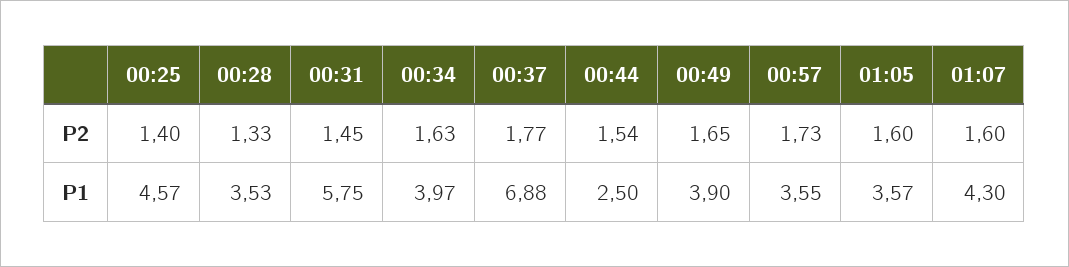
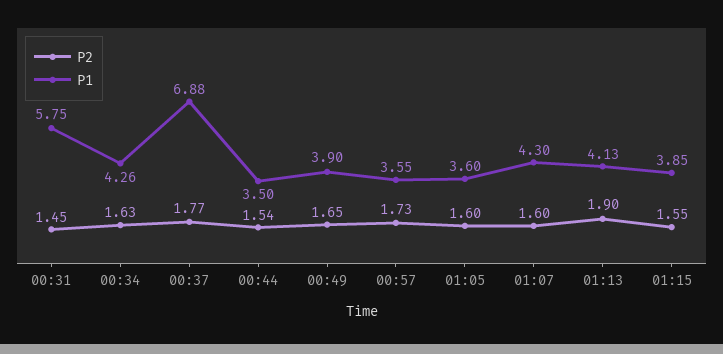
P2, 00:25: 1.4 -> none
P2, 00:28: 1.33 -> none
P1, 00:25: 4.57 -> none
P1, 00:28: 3.53 -> none
P1, 00:34: 3.97 -> 4.26
P1, 00:44: 2.5 -> 3.5
P1, 01:05: 3.57 -> 3.6
P2, 01:13: none -> 1.9
P1, 01:13: none -> 4.13
P2, 01:15: none -> 1.55
P1, 01:15: none -> 3.85

